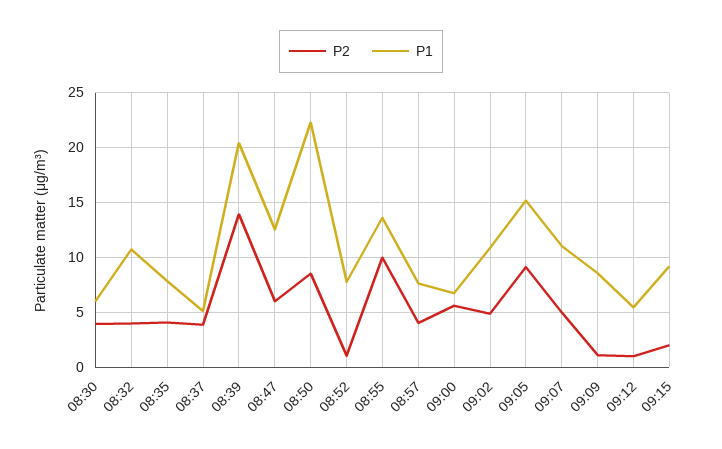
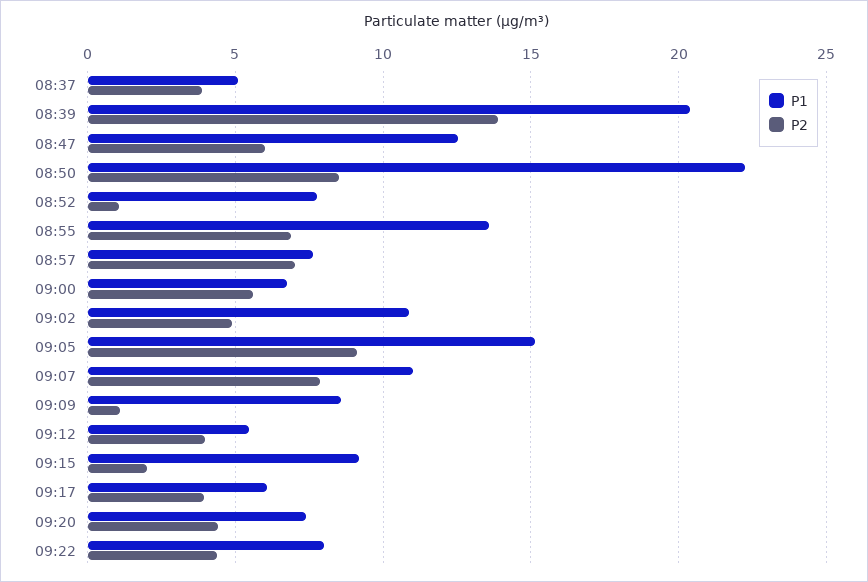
P2, 08:30: 4 -> none
P1, 08:30: 6 -> none
P2, 08:32: 4 -> none
P1, 08:32: 11 -> none
P2, 08:35: 4 -> none
P1, 08:35: 8 -> none
P2, 08:55: 10 -> 7
P2, 08:57: 4 -> 7
P2, 09:07: 5 -> 8
P2, 09:12: 1 -> 4
P1, 09:17: none -> 6
P2, 09:17: none -> 4
P1, 09:20: none -> 7.5
P2, 09:20: none -> 4.5
P1, 09:22: none -> 8
P2, 09:22: none -> 4.5

